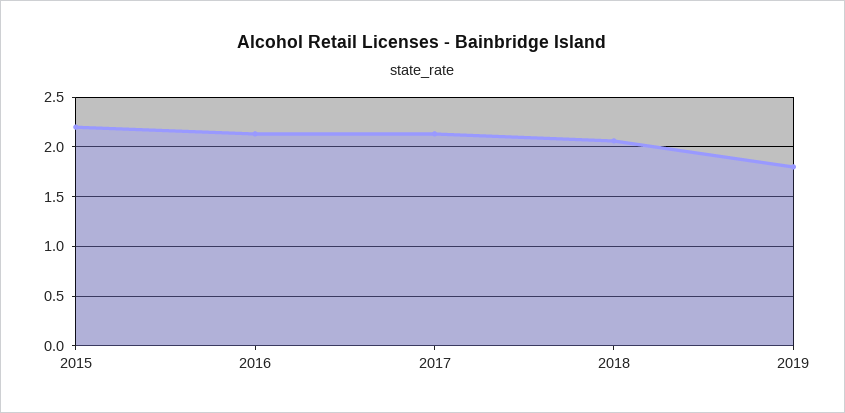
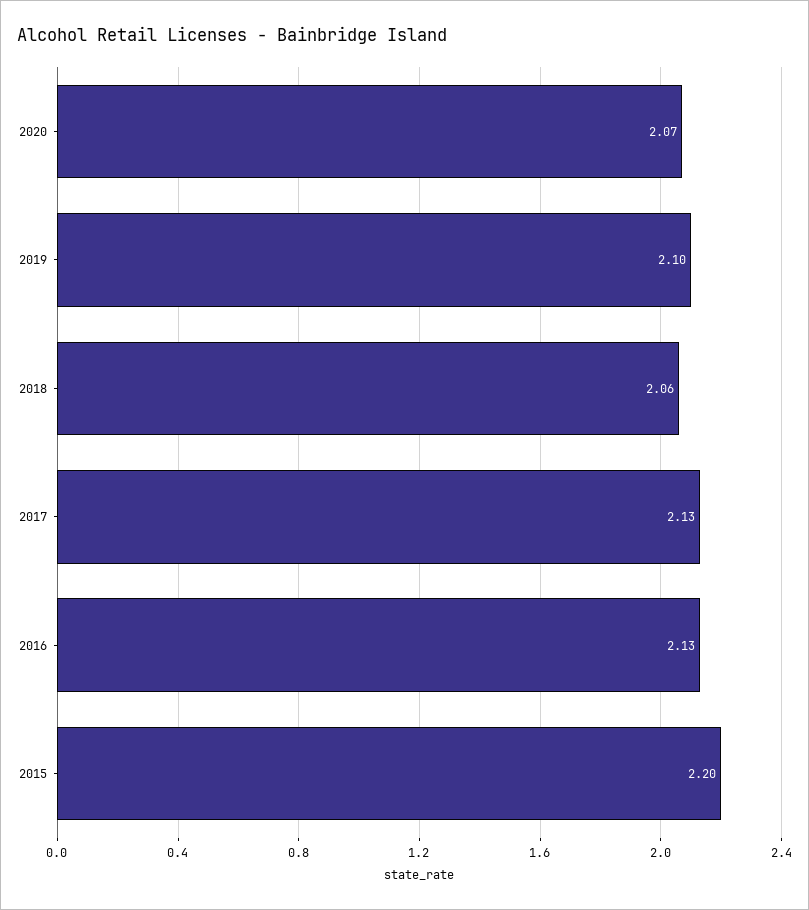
2019: 1.8 -> 2.1
2020: none -> 2.07

